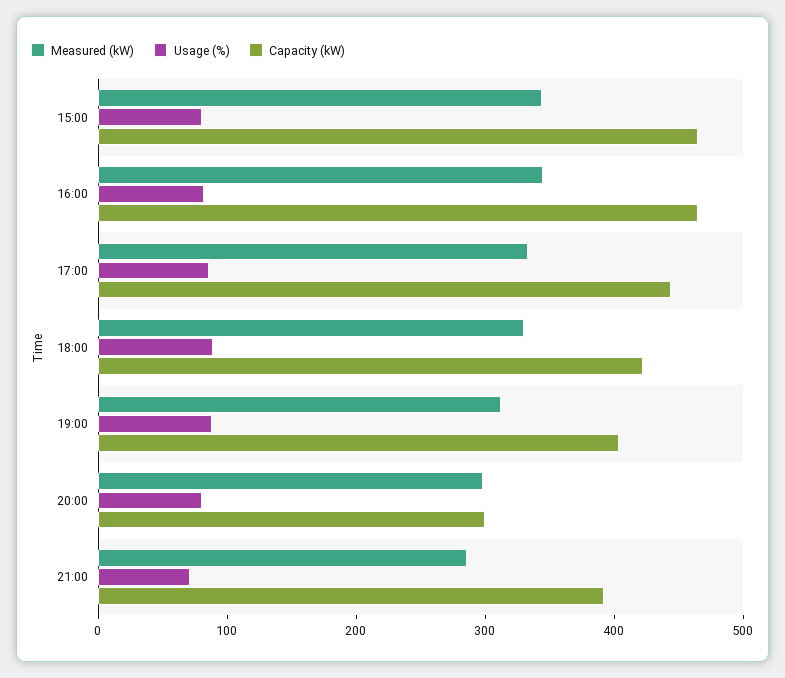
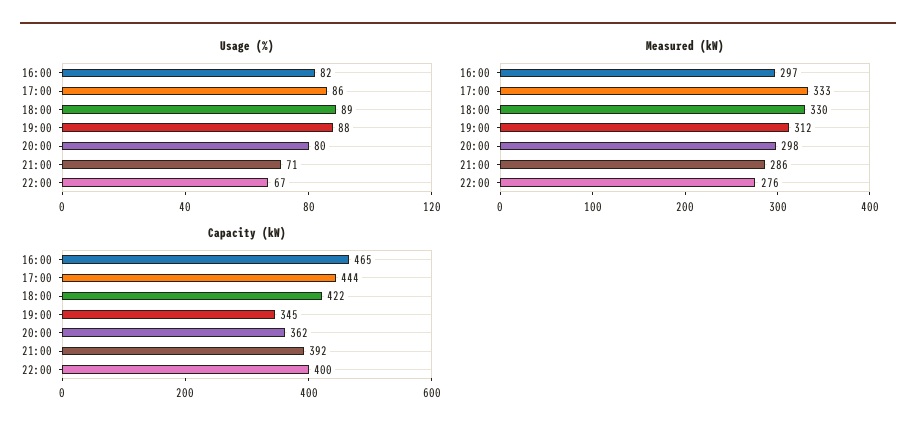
Measured (kW), 15:00: 340 -> none
Usage (%), 15:00: 80 -> none
Capacity (kW), 15:00: 460 -> none
Measured (kW), 16:00: 340 -> 297
Capacity (kW), 19:00: 400 -> 345
Capacity (kW), 20:00: 300 -> 362
Usage (%), 22:00: none -> 67
Measured (kW), 22:00: none -> 276
Capacity (kW), 22:00: none -> 400

